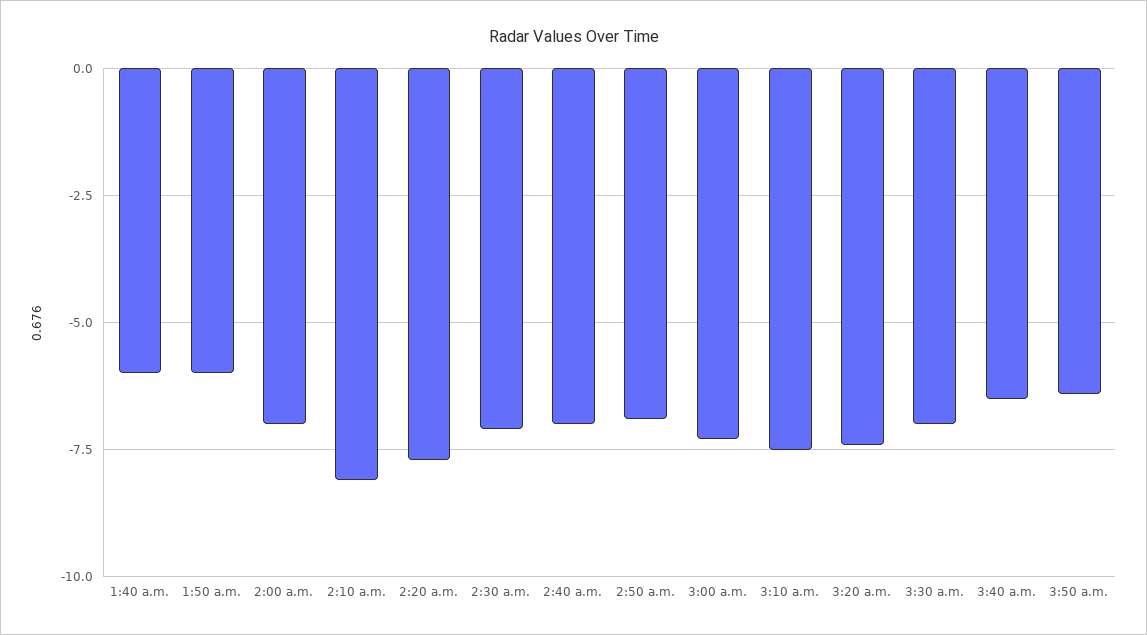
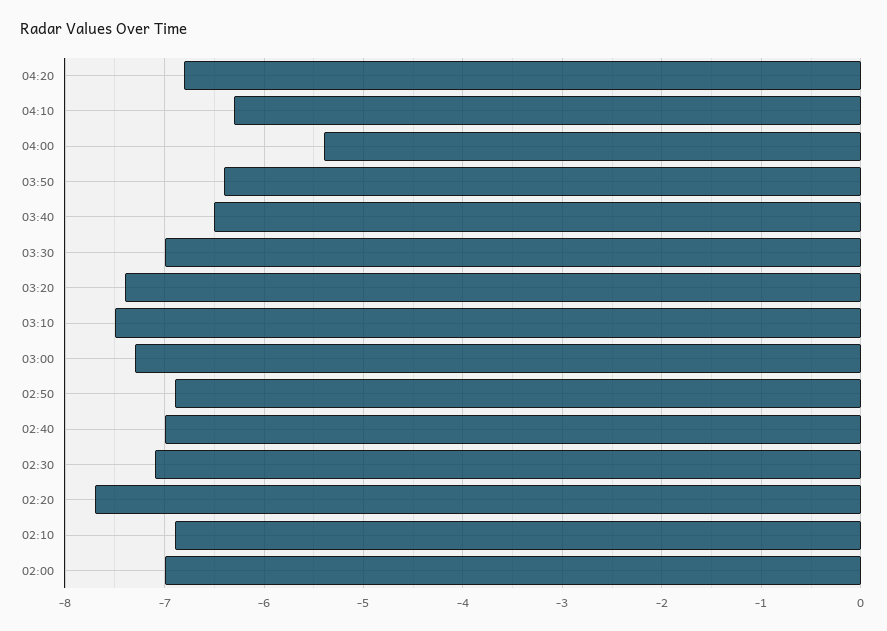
1:40 a.m.: -6 -> none
1:50 a.m.: -6 -> none
2:10 a.m.: -8 -> -6.9
04:20: none -> -6.8
04:10: none -> -6.3
04:00: none -> -5.4

